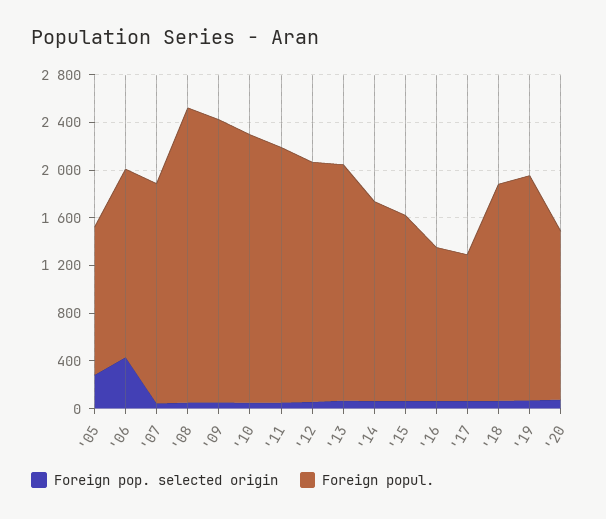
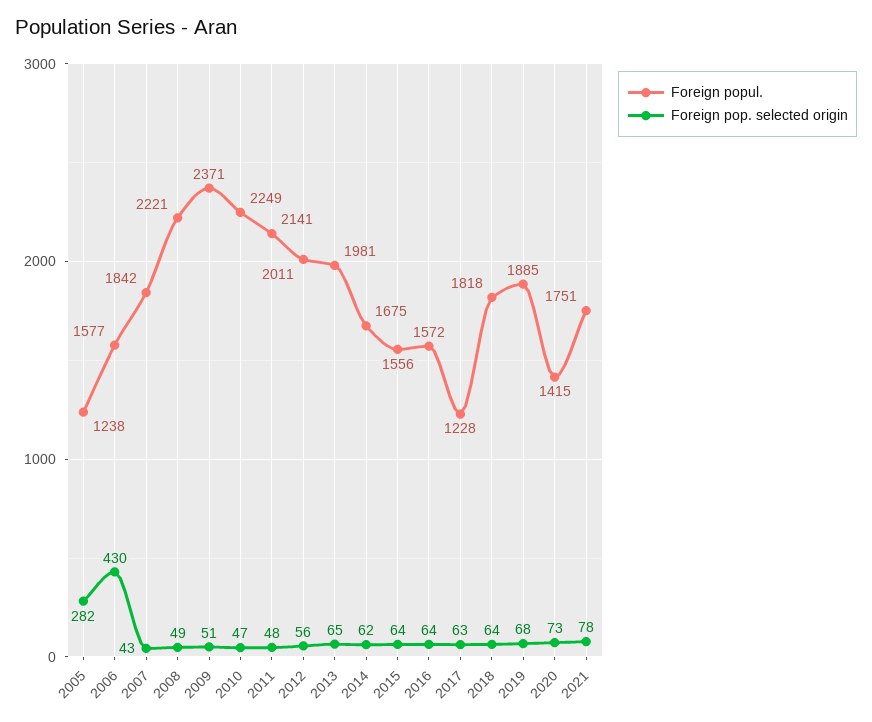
Foreign popul., '08: 2500 -> 2221
Foreign popul., '16: 1300 -> 1572
Foreign popul., 2021: none -> 1751
Foreign pop. selected origin, 2021: none -> 78

